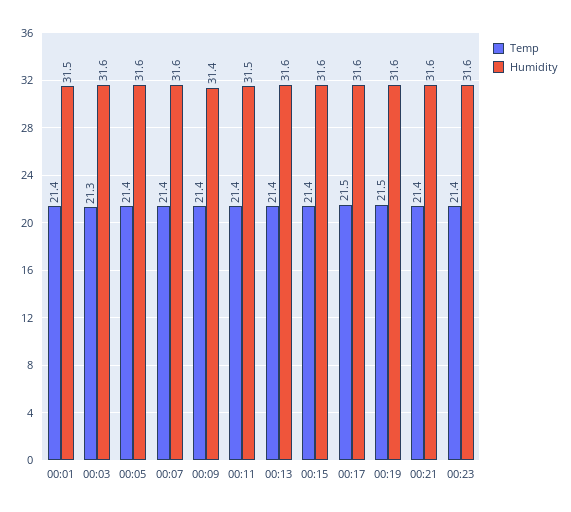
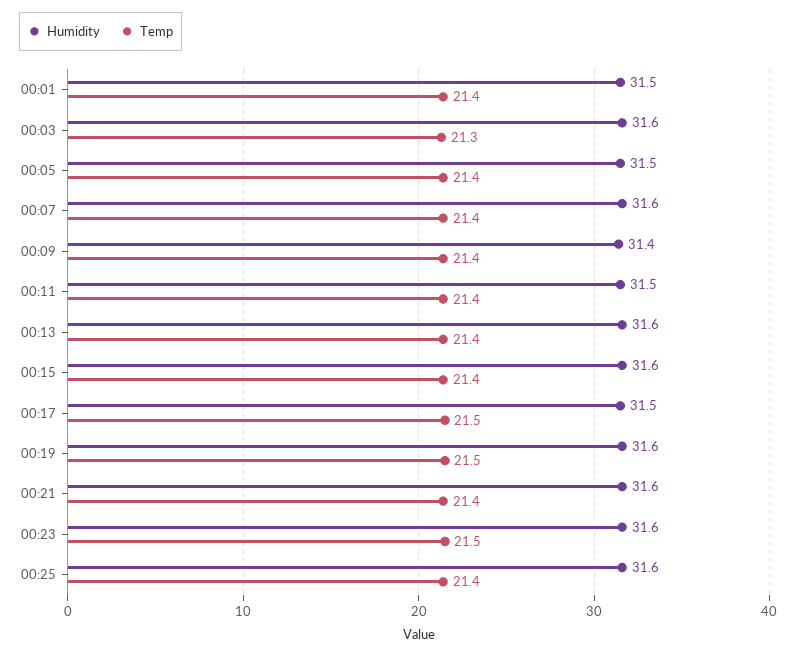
Humidity, 00:05: 31.6 -> 31.5
Humidity, 00:17: 31.6 -> 31.5
Temp, 00:23: 21.4 -> 21.5
Humidity, 00:25: none -> 31.6
Temp, 00:25: none -> 21.4

